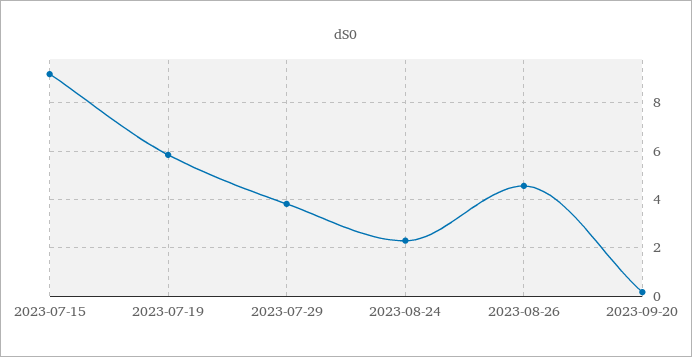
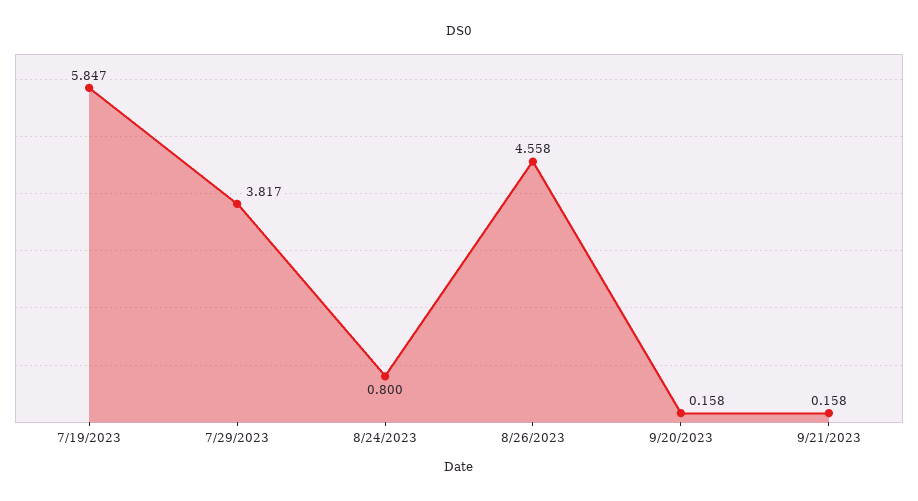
2023-07-15: 9.25 -> none
2023-08-24: 2.25 -> 0.8
9/21/2023: none -> 0.158

